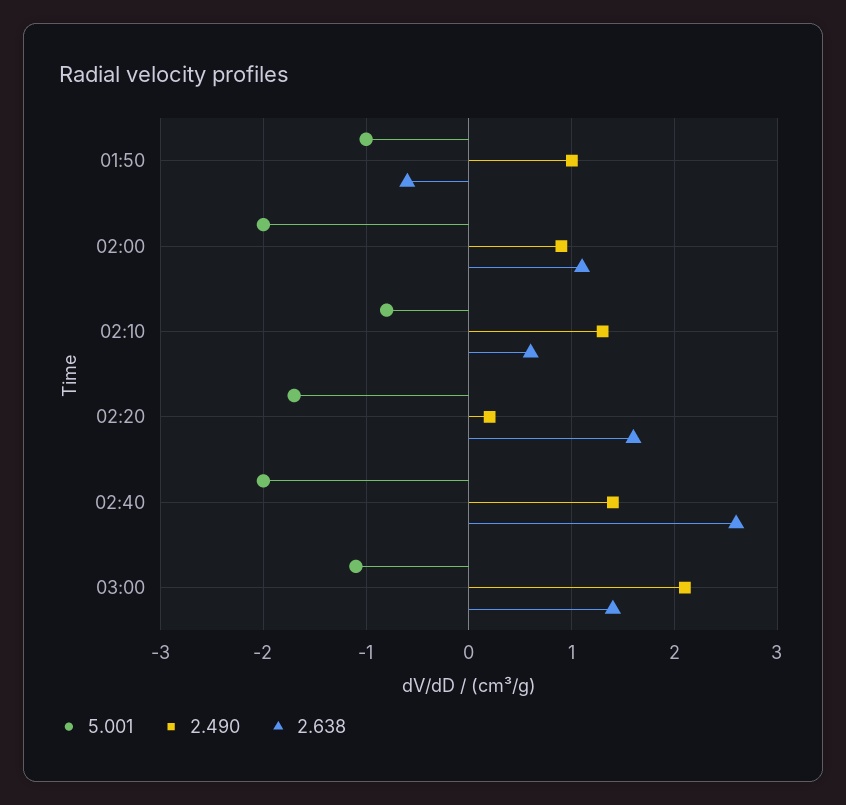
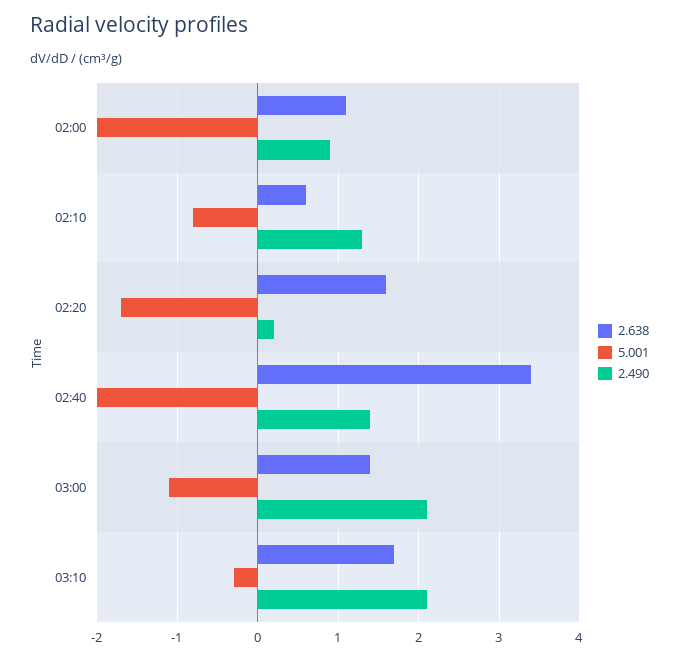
5.001, 01:50: -1 -> none
2.490, 01:50: 1 -> none
2.638, 01:50: -0.6 -> none
2.638, 02:40: 2.6 -> 3.4
2.638, 03:10: none -> 1.7
5.001, 03:10: none -> -0.3
2.490, 03:10: none -> 2.1

